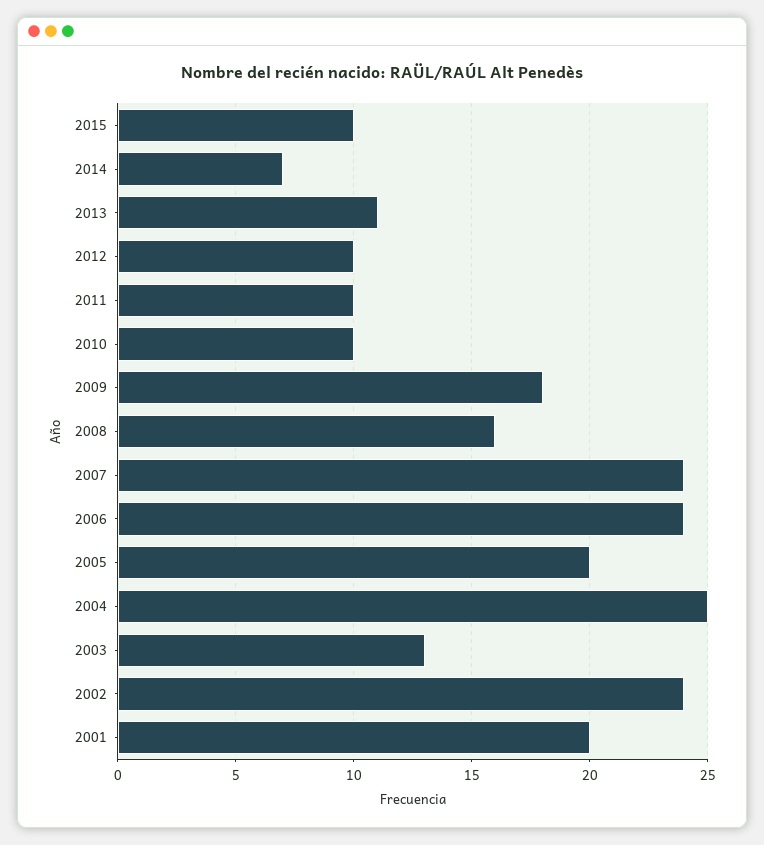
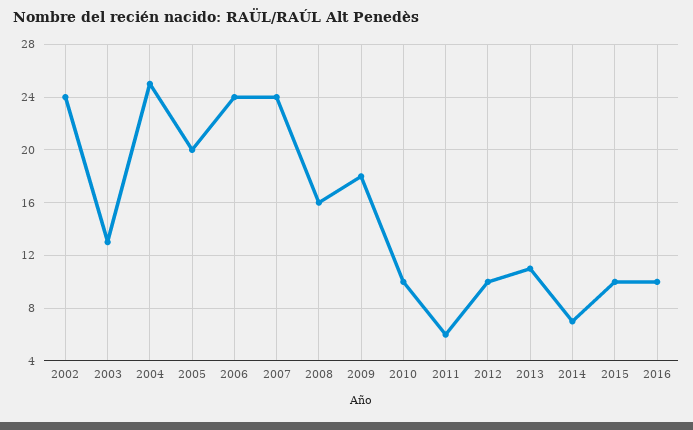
2011: 10 -> 6
2001: 20 -> none
2016: none -> 10

